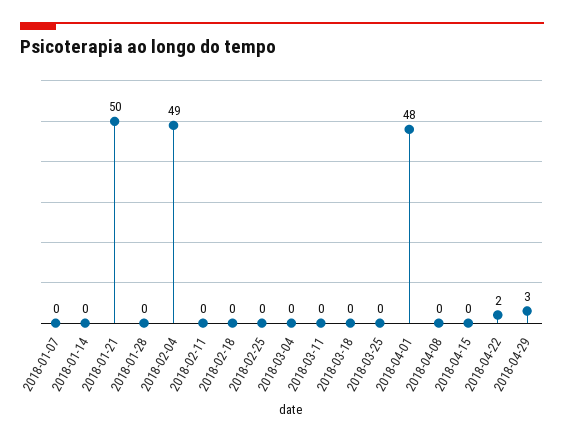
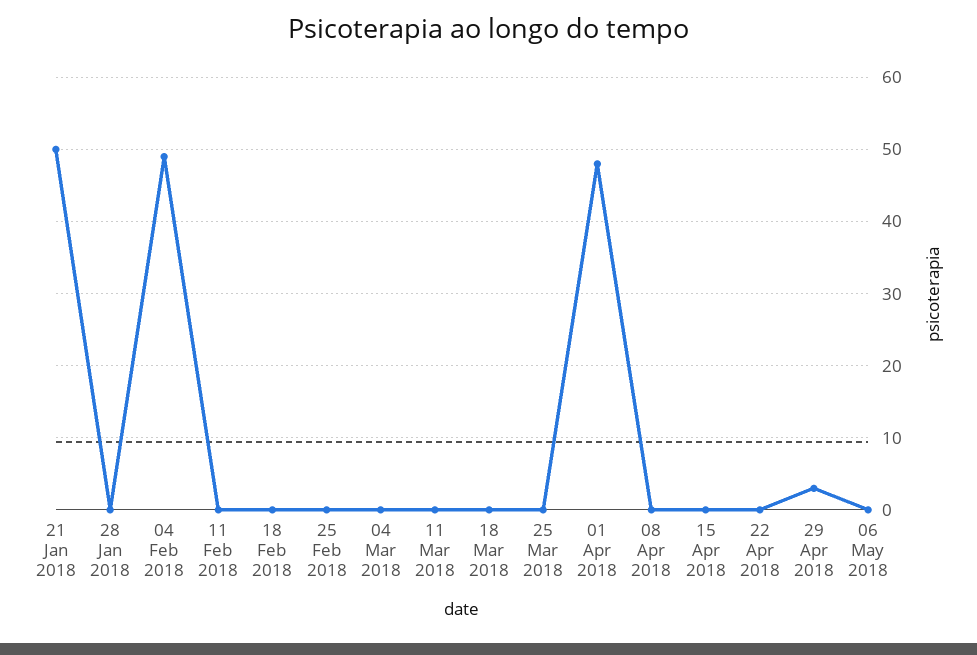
2018-01-07: 0 -> none
2018-01-14: 0 -> none
2018-04-22: 2 -> 0
06 May 2018: none -> 0

